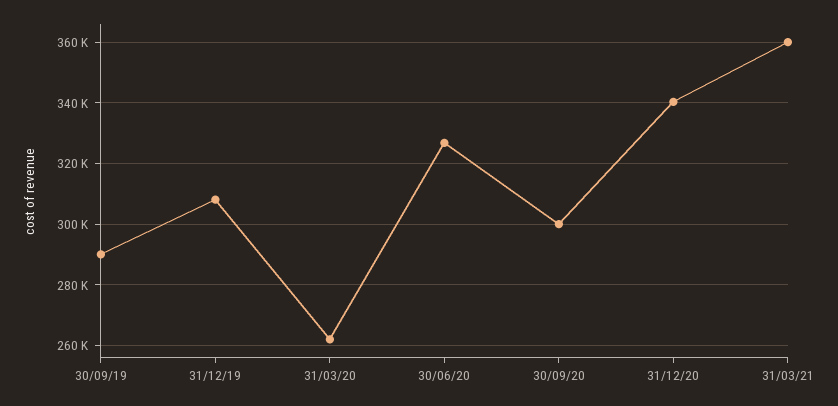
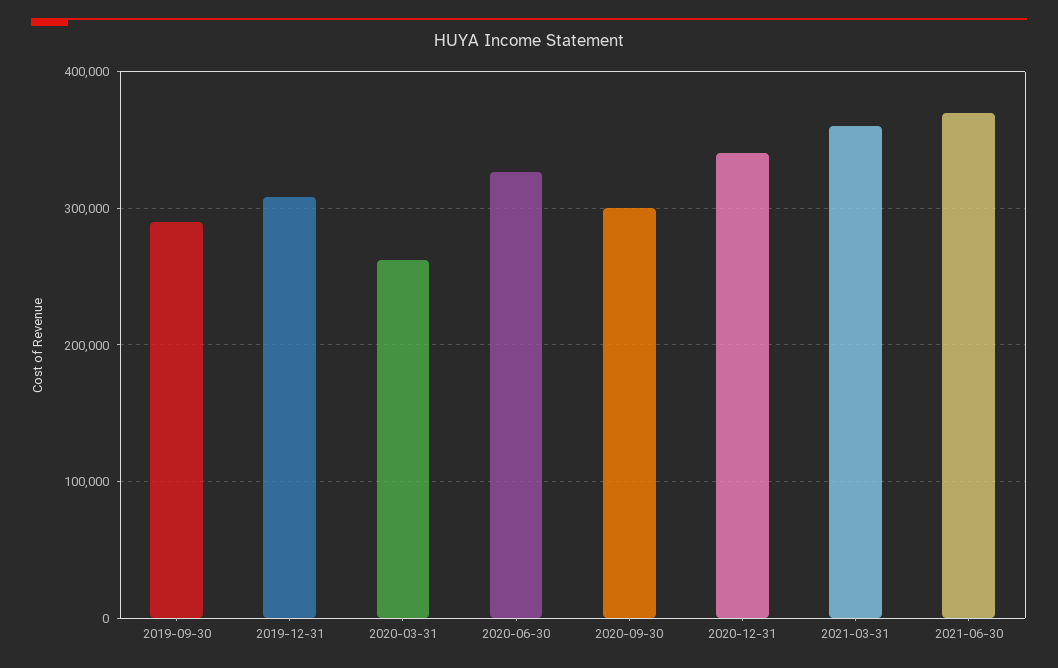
2021-06-30: none -> 370000

